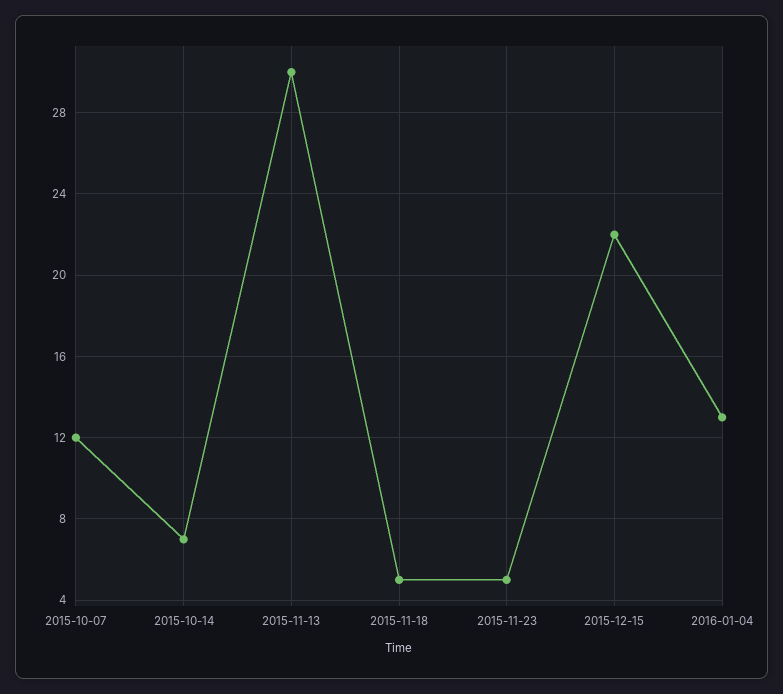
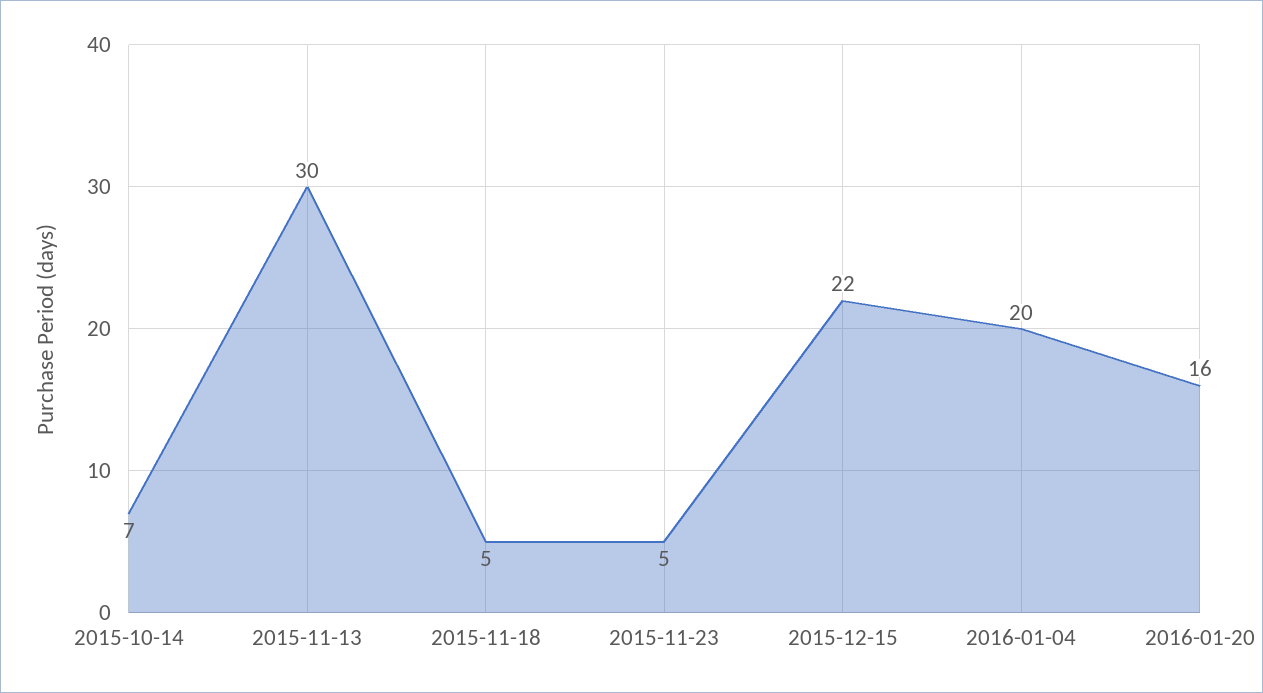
2015-10-07: 12 -> none
2016-01-04: 13 -> 20
2016-01-20: none -> 16

